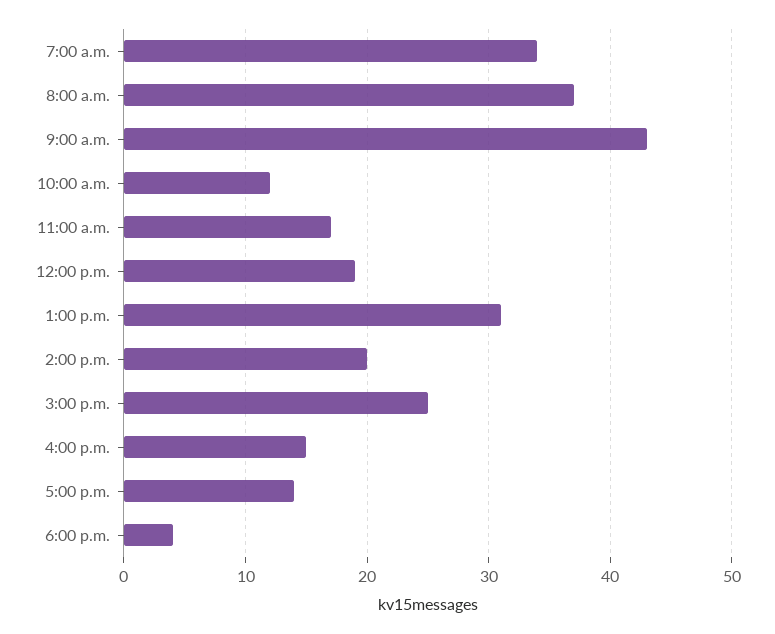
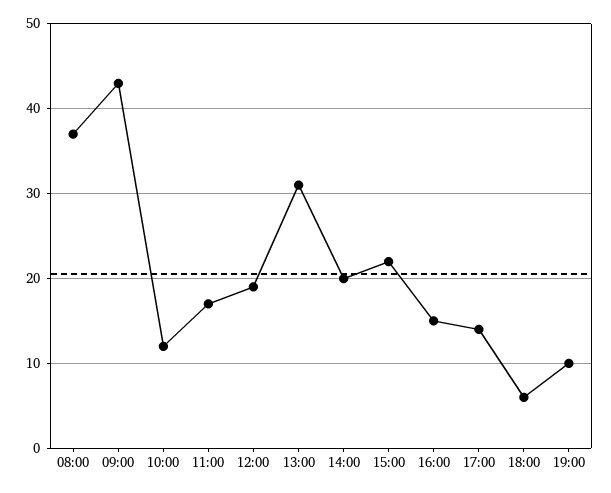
7:00 a.m.: 34 -> none
3:00 p.m.: 25 -> 22
6:00 p.m.: 4 -> 6
19:00: none -> 10

